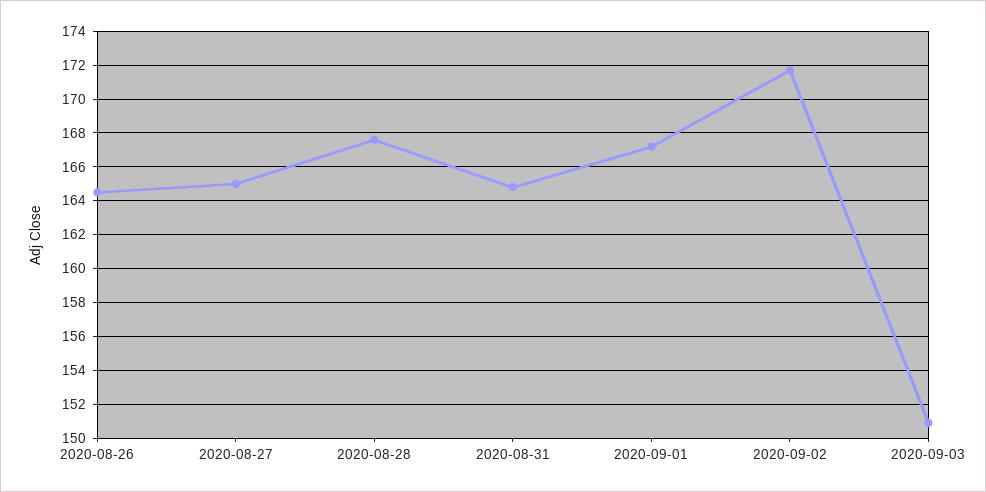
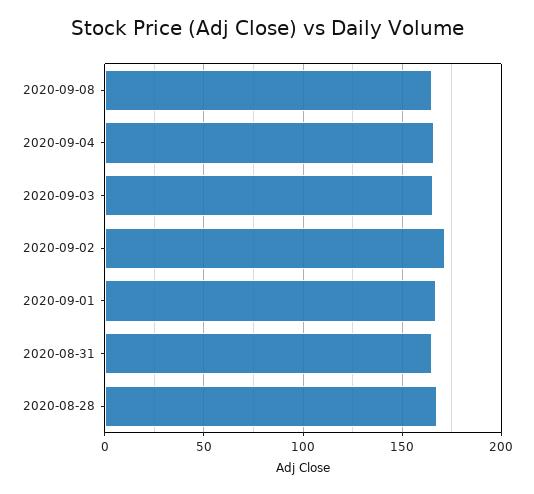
2020-08-26: 164.5 -> none
2020-08-27: 165 -> none
2020-09-03: 151 -> 165
2020-09-08: none -> 165
2020-09-04: none -> 165

